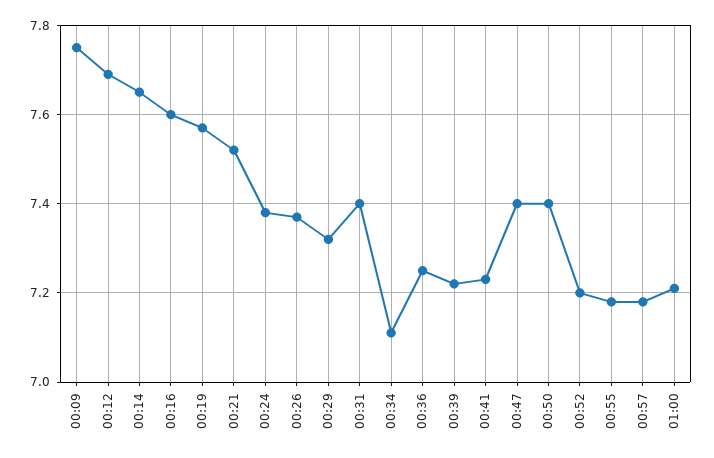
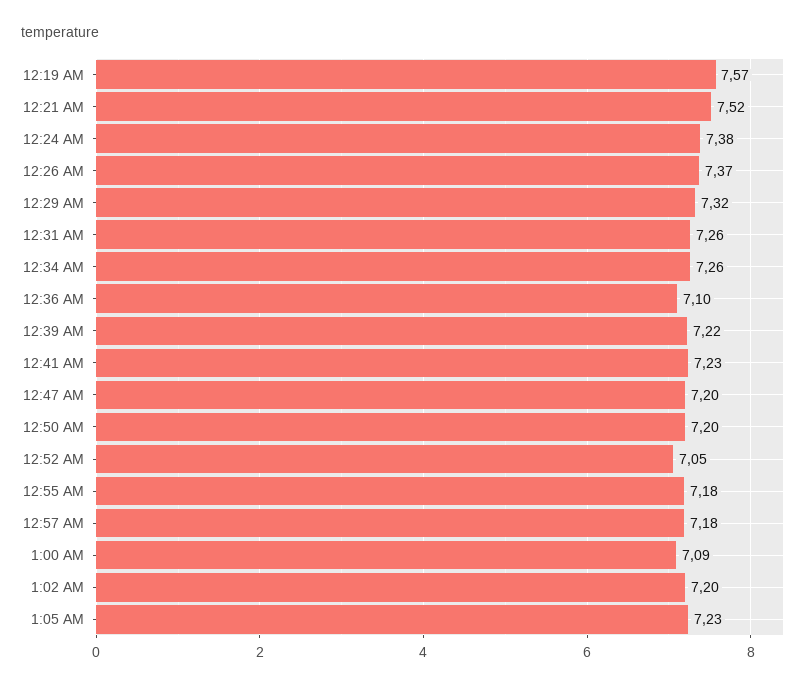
00:09: 7.75 -> none
00:12: 7.7 -> none
00:14: 7.65 -> none
00:16: 7.6 -> none
00:31: 7.4 -> 7.26
00:34: 7.1 -> 7.26
00:36: 7.25 -> 7.1
00:47: 7.4 -> 7.2
00:50: 7.4 -> 7.2
00:52: 7.2 -> 7.05
01:00: 7.2 -> 7.09
1:02 AM: none -> 7.2
1:05 AM: none -> 7.23

